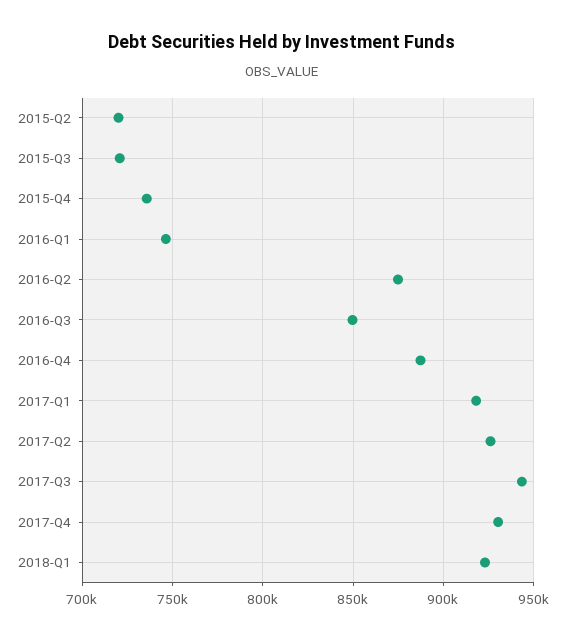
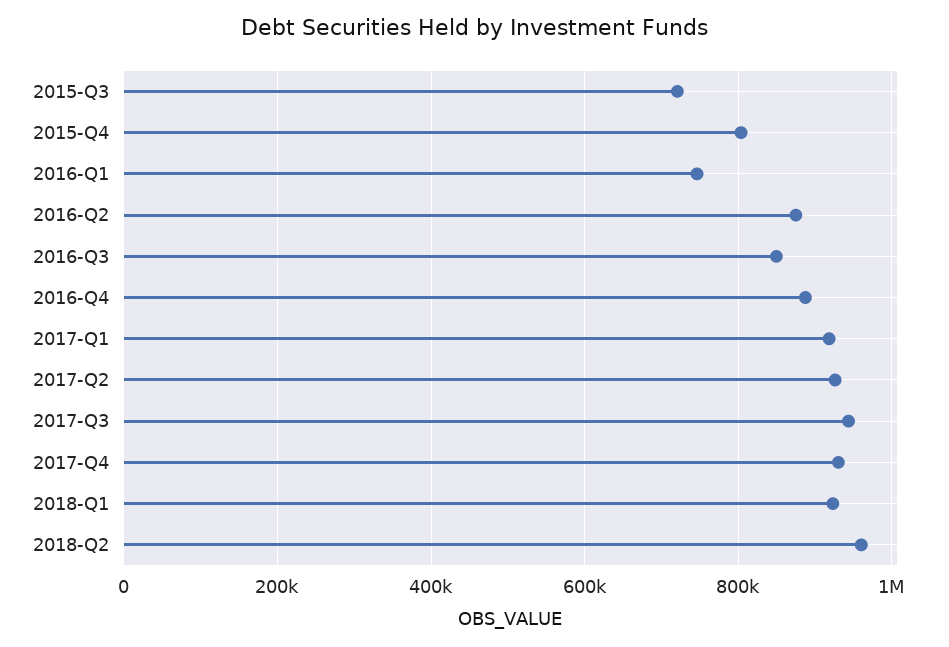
2015-Q2: 720000 -> none
2015-Q4: 735000 -> 800000
2018-Q2: none -> 960000

